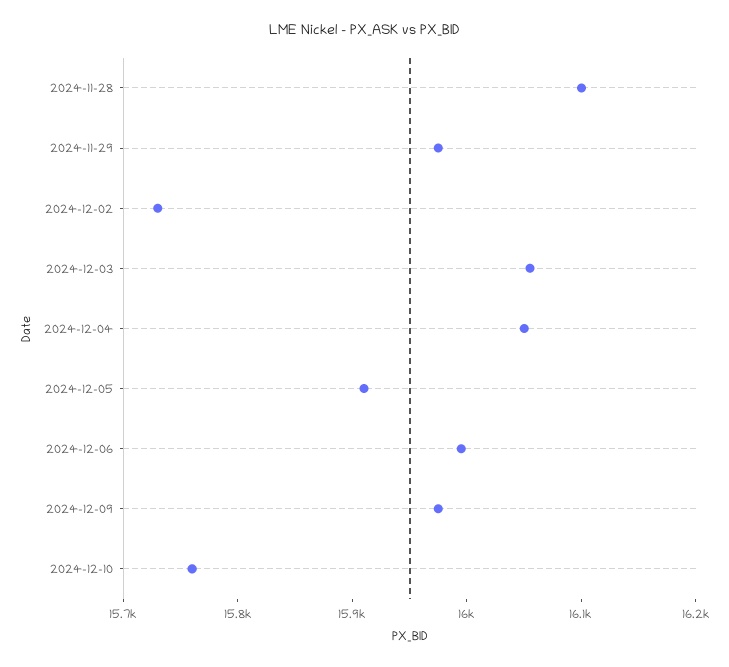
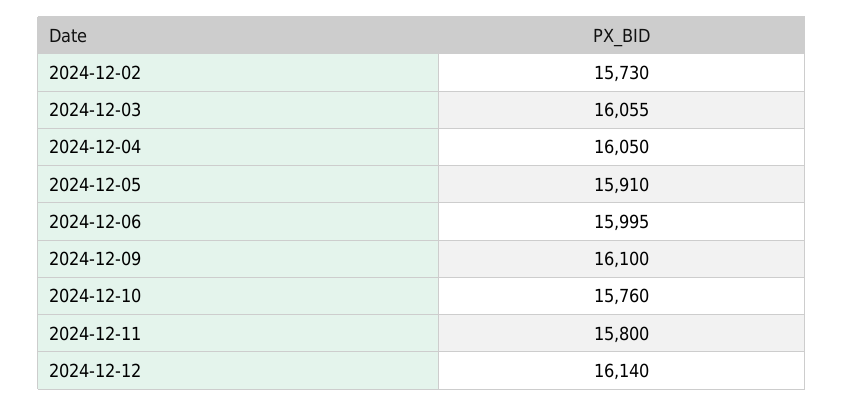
2024-11-28: 16100 -> none
2024-11-29: 15980 -> none
2024-12-09: 15980 -> 16100
2024-12-11: none -> 15800
2024-12-12: none -> 16140

